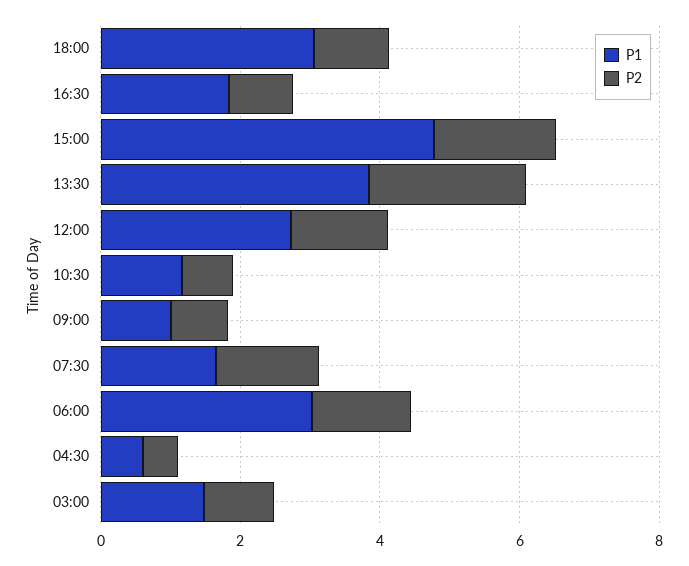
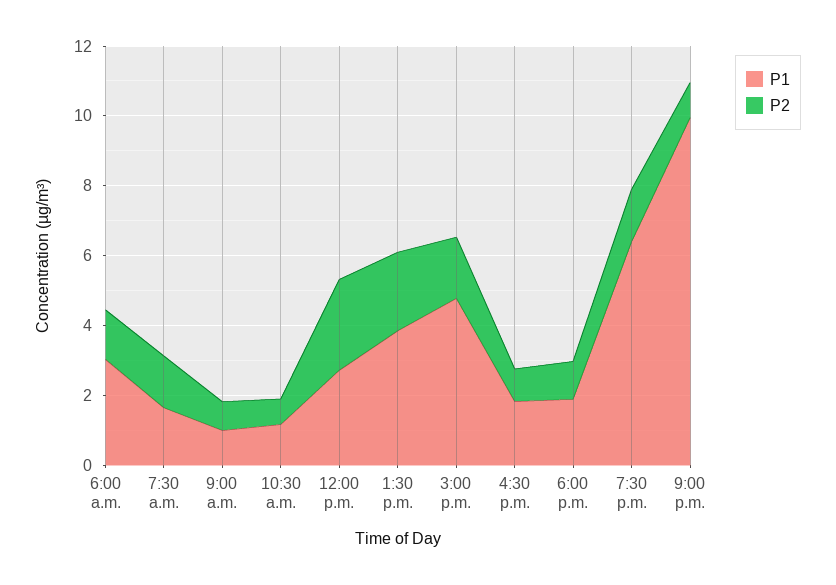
P1, 18:00: 3 -> 2
P2, 12:00: 1.5 -> 2.5
P1, 04:30: 0.5 -> none
P2, 04:30: 0.5 -> none
P1, 03:00: 1.5 -> none
P2, 03:00: 1 -> none
P1, 7:30 p.m.: none -> 6.5
P2, 7:30 p.m.: none -> 1.5
P1, 9:00 p.m.: none -> 10
P2, 9:00 p.m.: none -> 1

